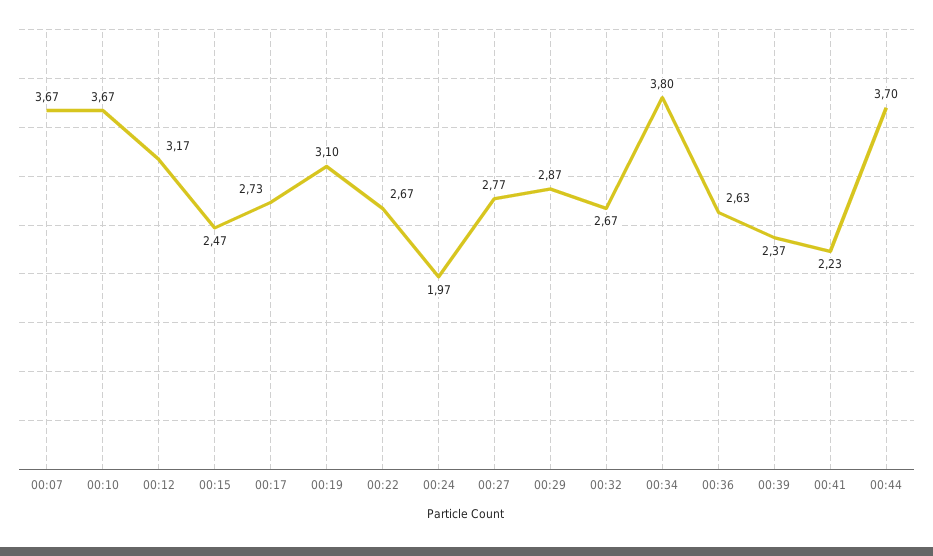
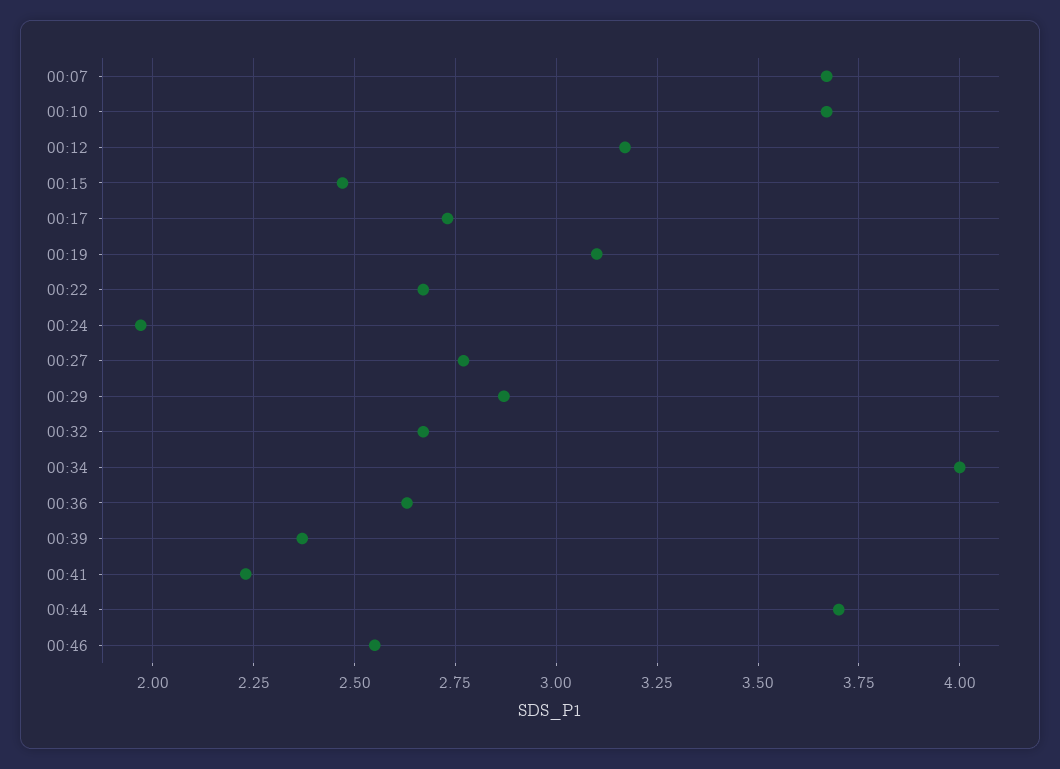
00:34: 3.8 -> 4
00:46: none -> 2.55

